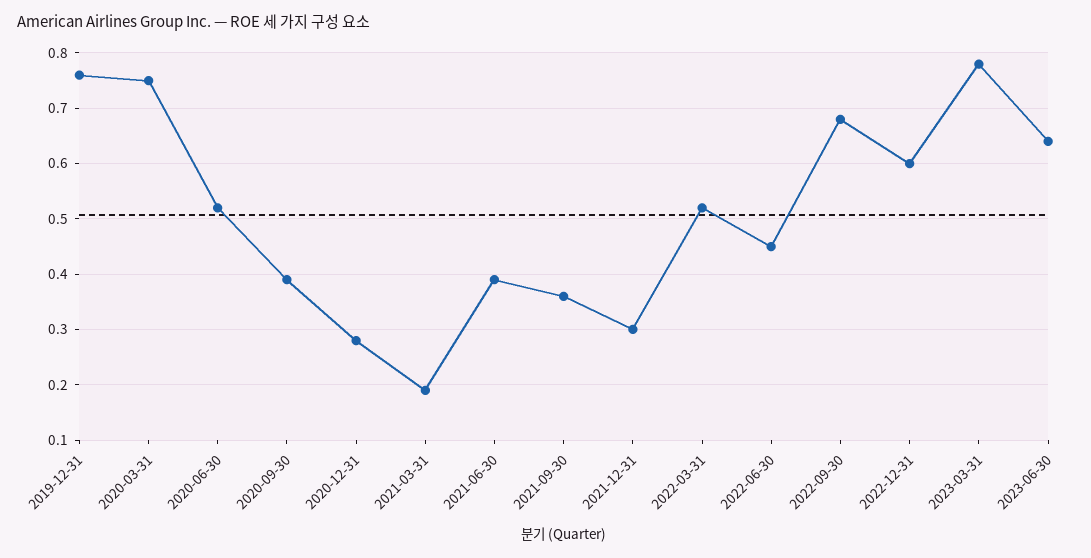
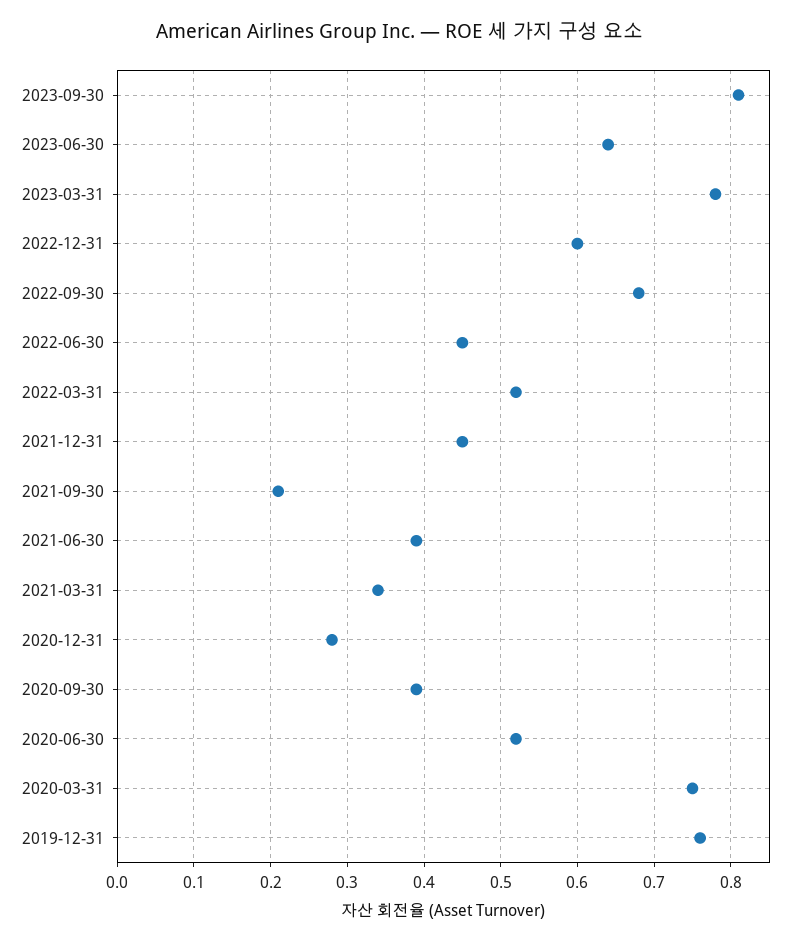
2021-03-31: 0.2 -> 0.34
2021-09-30: 0.35 -> 0.21
2021-12-31: 0.3 -> 0.45
2023-09-30: none -> 0.81

